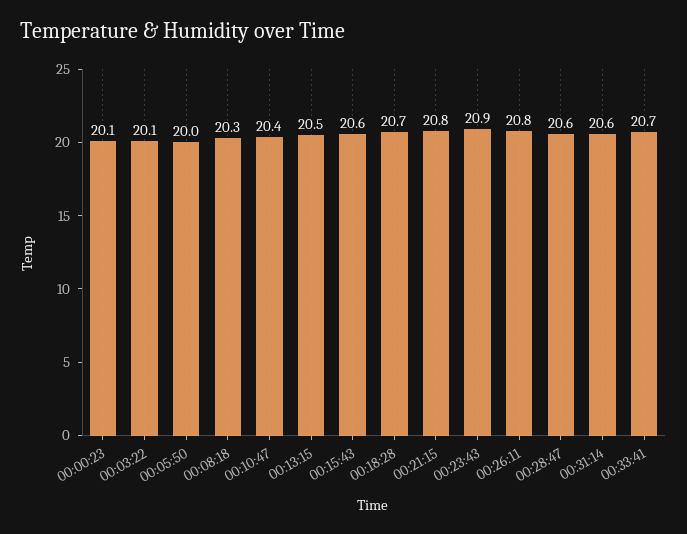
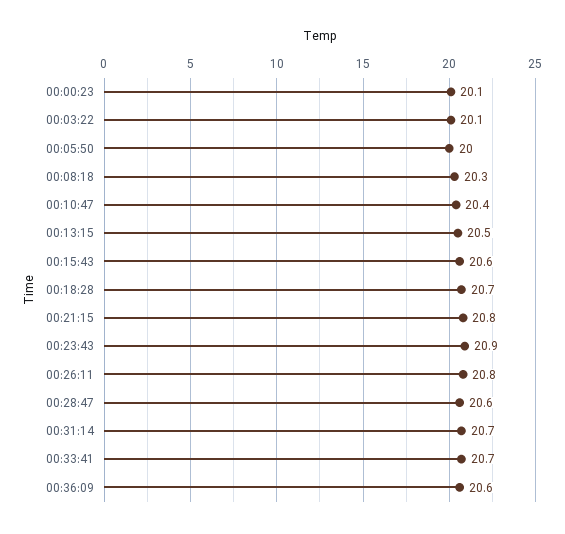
00:31:14: 20.6 -> 20.7
00:36:09: none -> 20.6

